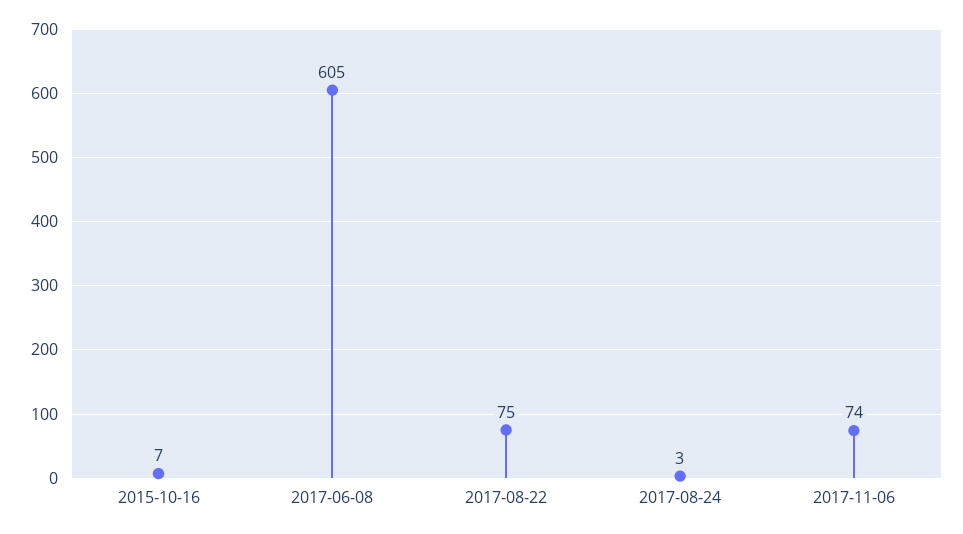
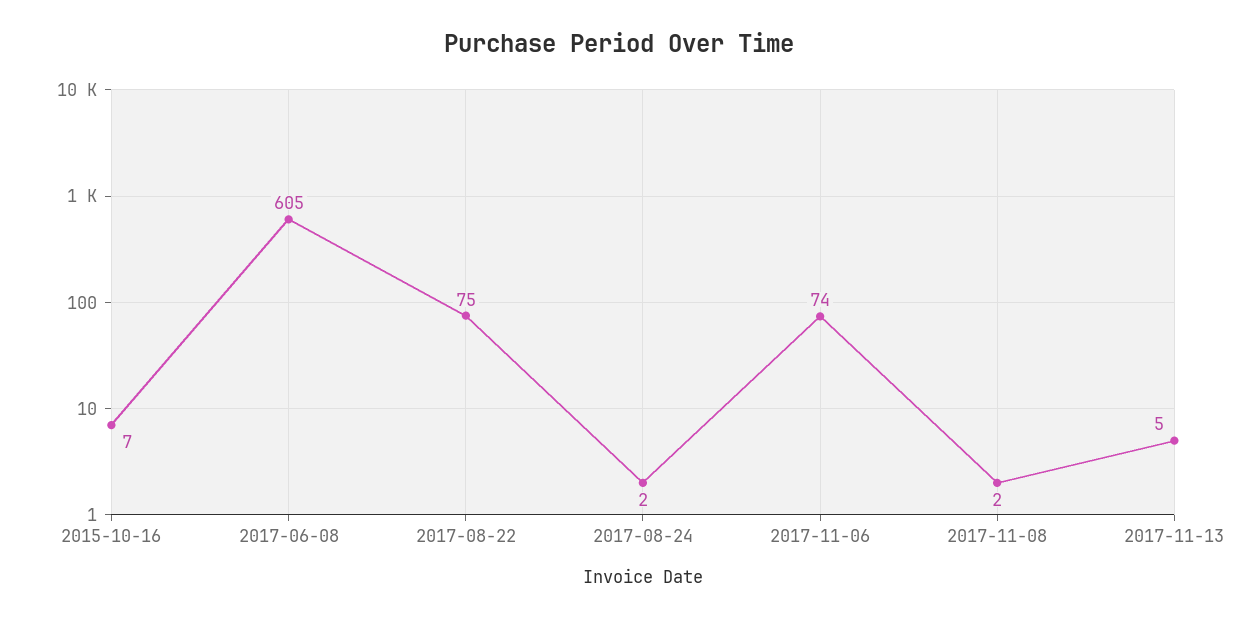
2017-08-24: 3 -> 2
2017-11-08: none -> 2
2017-11-13: none -> 5

